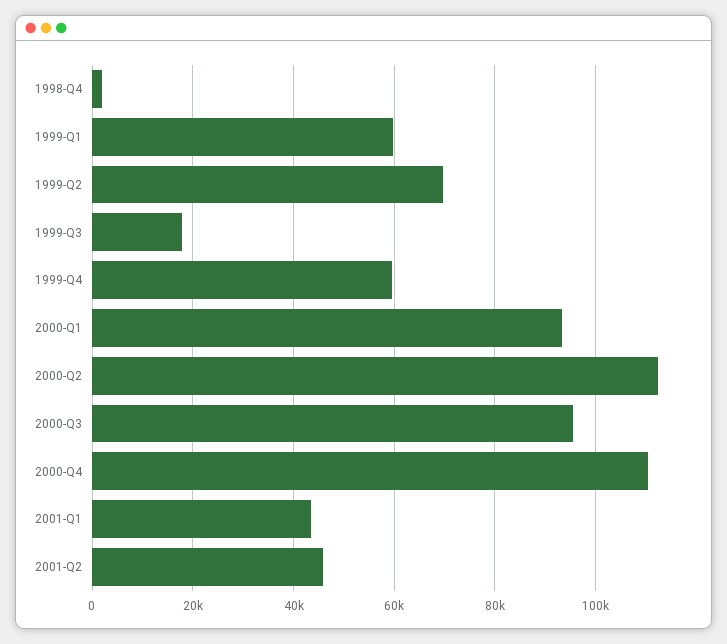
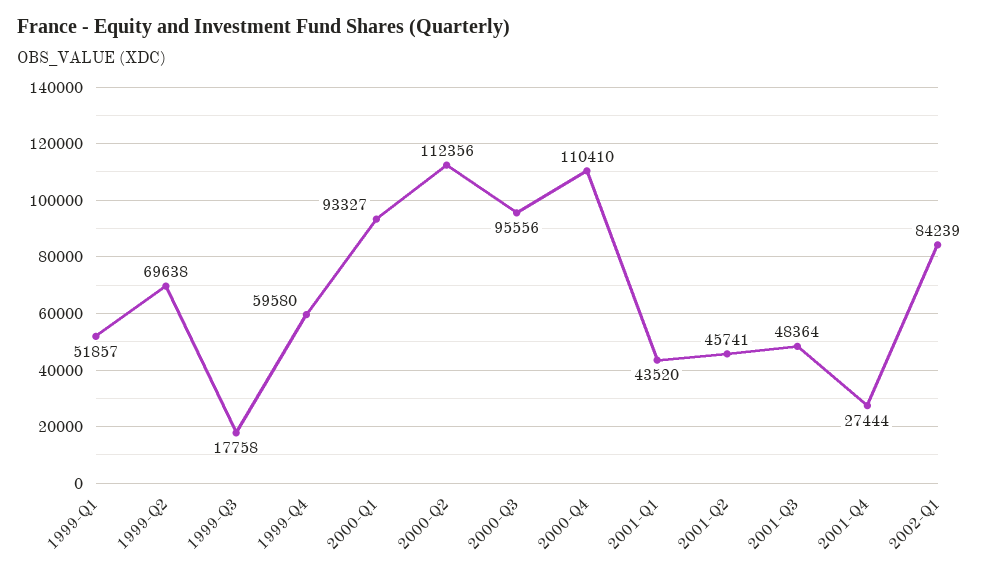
1998-Q4: 2000 -> none
1999-Q1: 60000 -> 51857
2001-Q3: none -> 48364
2001-Q4: none -> 27444
2002-Q1: none -> 84239

